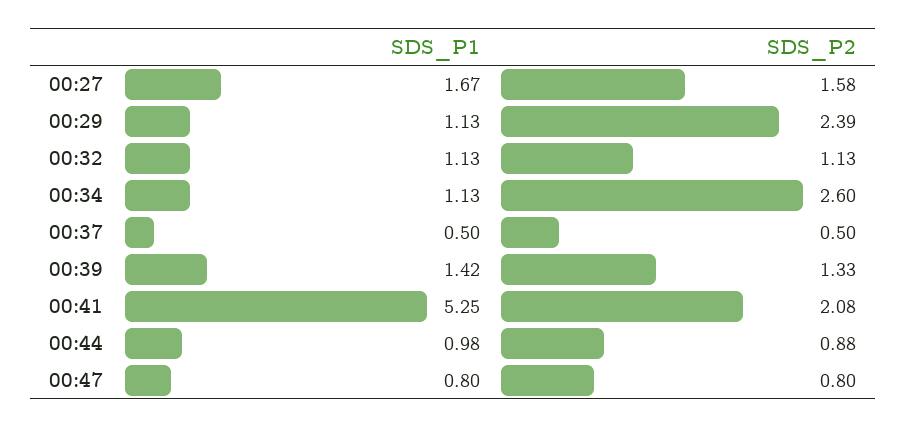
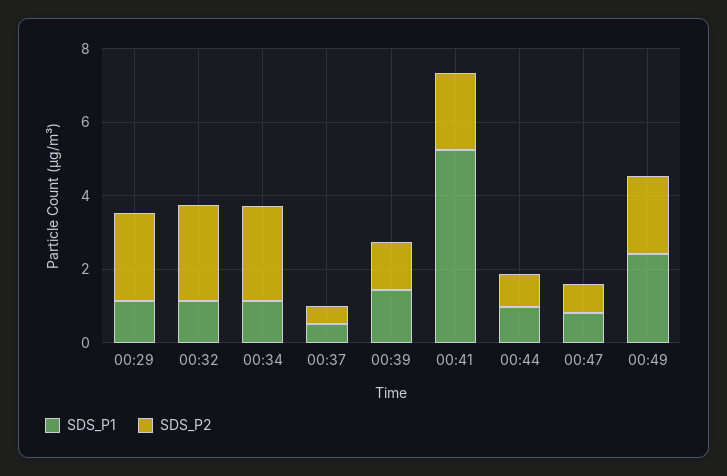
SDS_P1, 00:27: 1.67 -> none
SDS_P2, 00:27: 1.58 -> none
SDS_P2, 00:32: 1.13 -> 2.5
SDS_P1, 00:49: none -> 2.5
SDS_P2, 00:49: none -> 2

